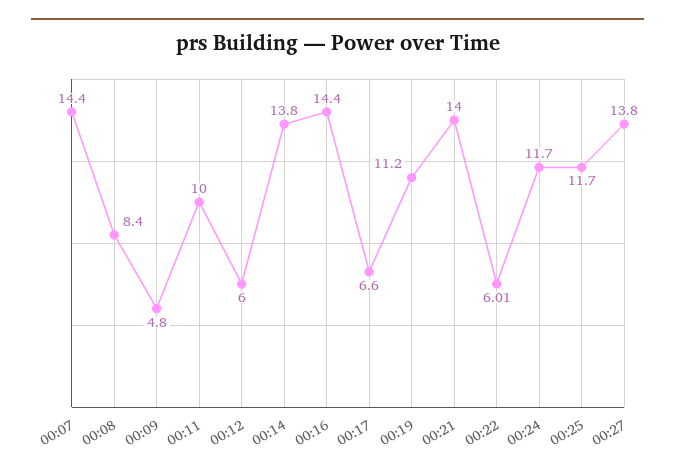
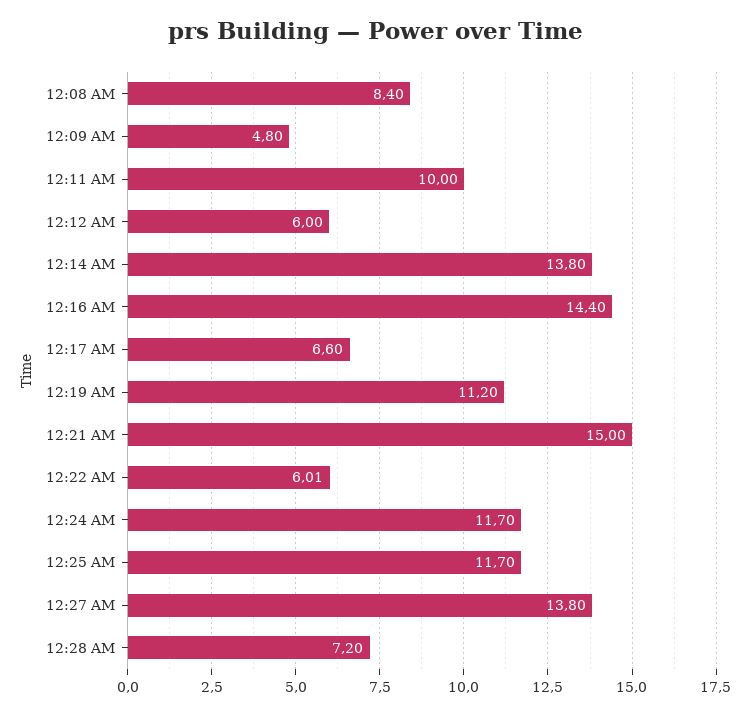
00:07: 14.4 -> none
00:21: 14 -> 15
12:28 AM: none -> 7.2

